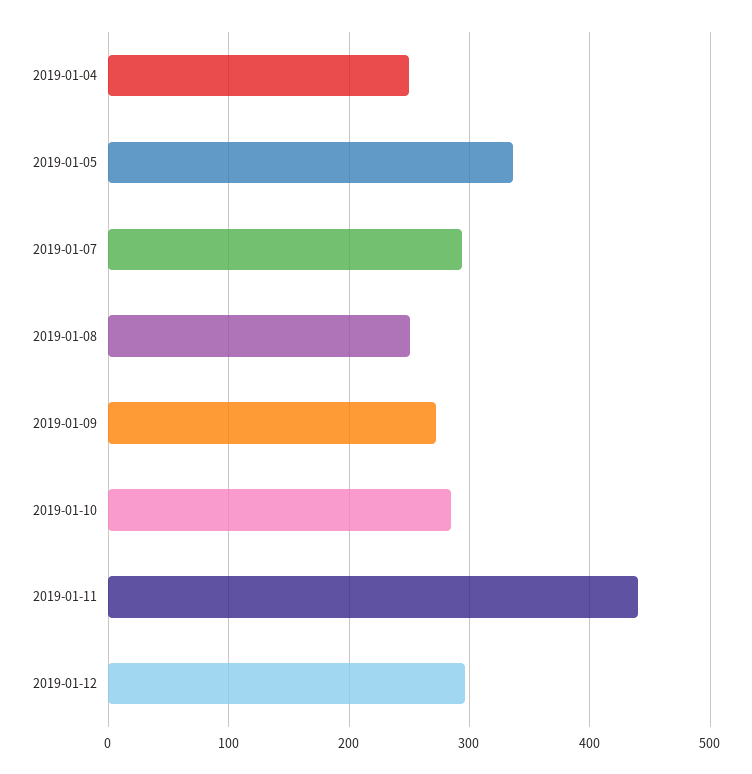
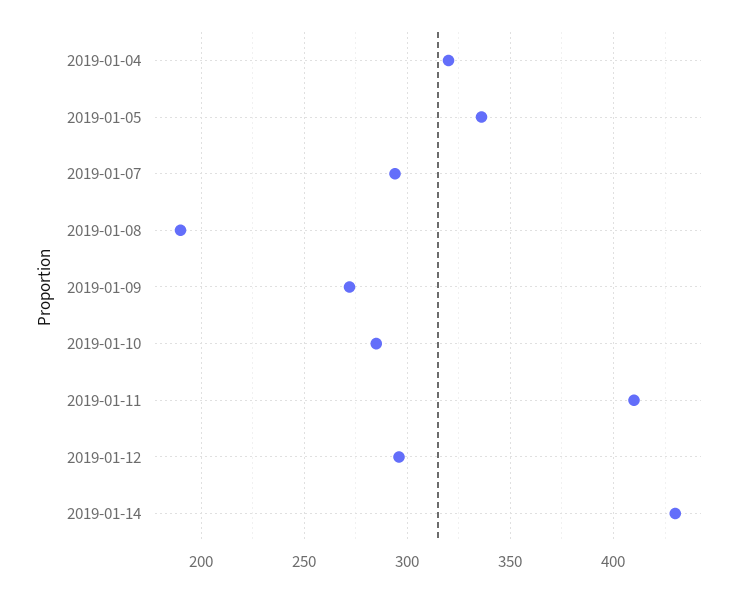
2019-01-04: 250 -> 320
2019-01-08: 250 -> 190
2019-01-11: 440 -> 410
2019-01-14: none -> 430

